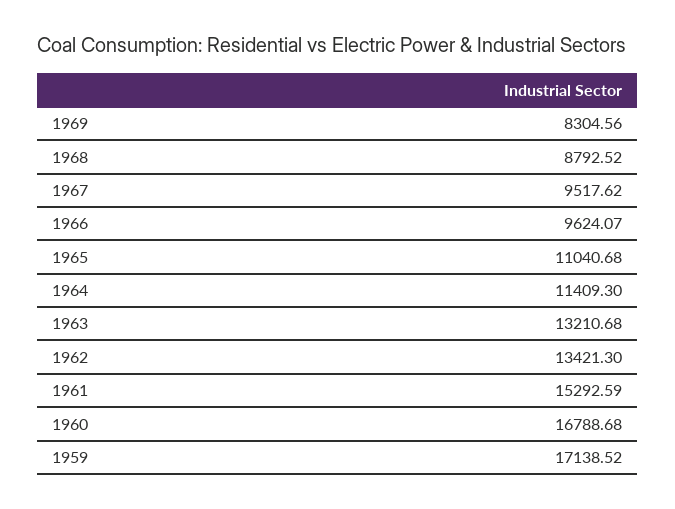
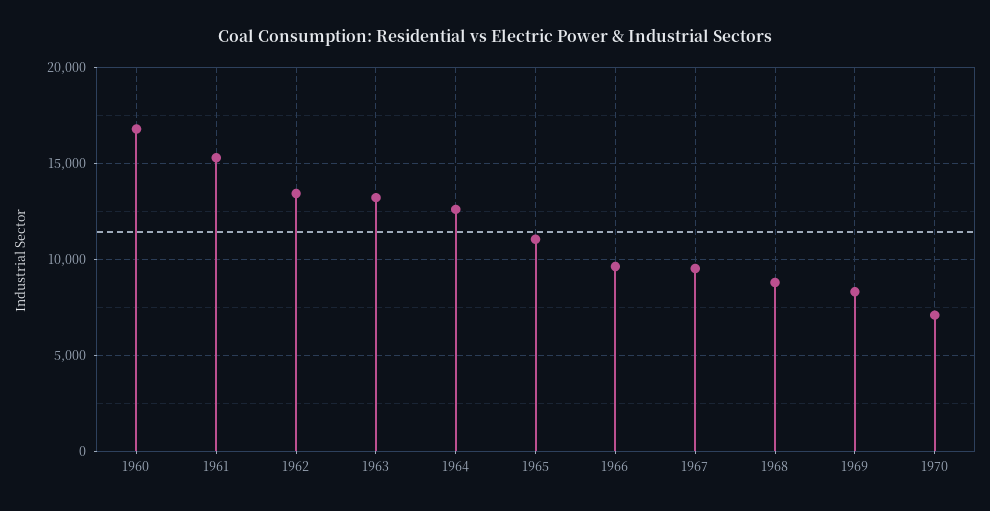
1964: 11409.3 -> 12500
1959: 17138.52 -> none
1970: none -> 7000

